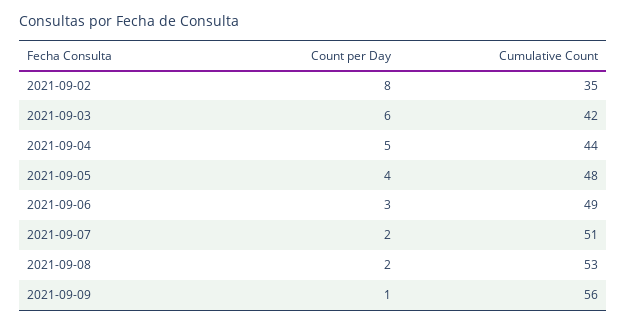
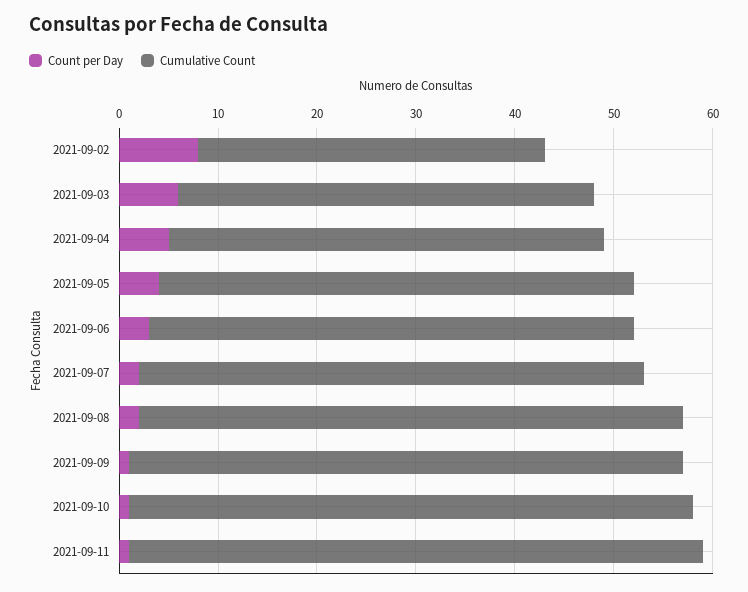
Cumulative Count, 2021-09-08: 53 -> 55
Count per Day, 2021-09-10: none -> 1
Cumulative Count, 2021-09-10: none -> 57
Count per Day, 2021-09-11: none -> 1
Cumulative Count, 2021-09-11: none -> 58

